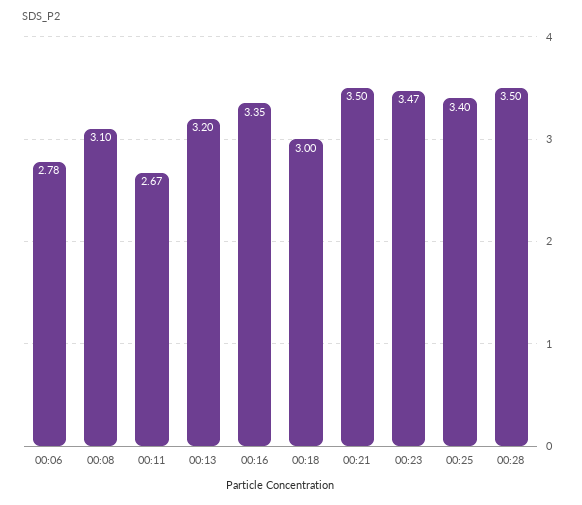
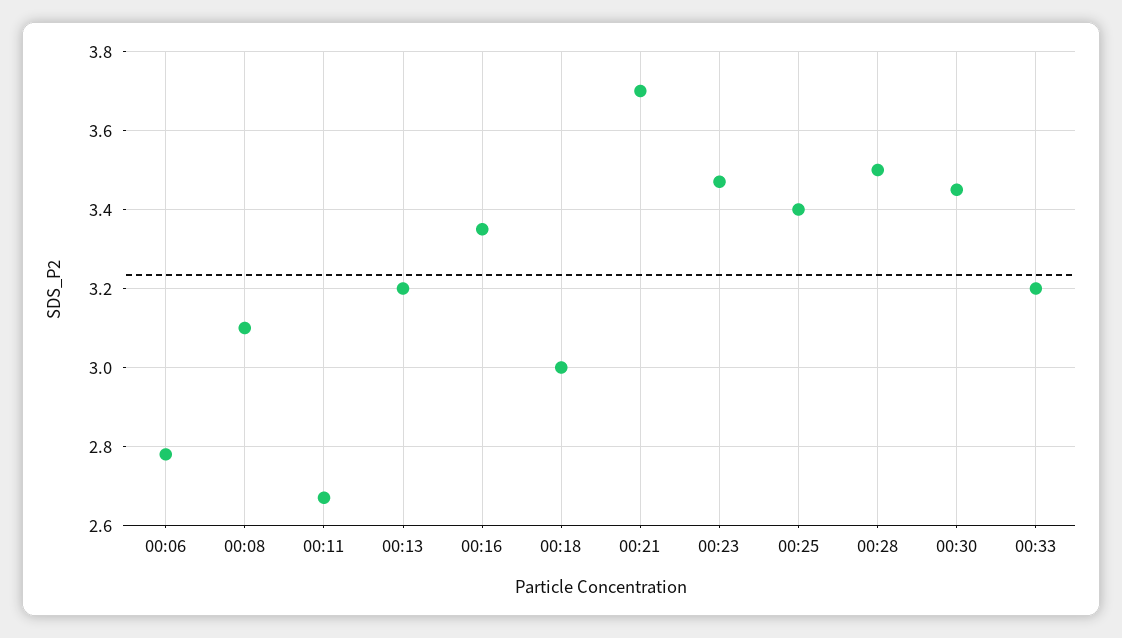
00:21: 3.5 -> 3.7
00:30: none -> 3.45
00:33: none -> 3.2

